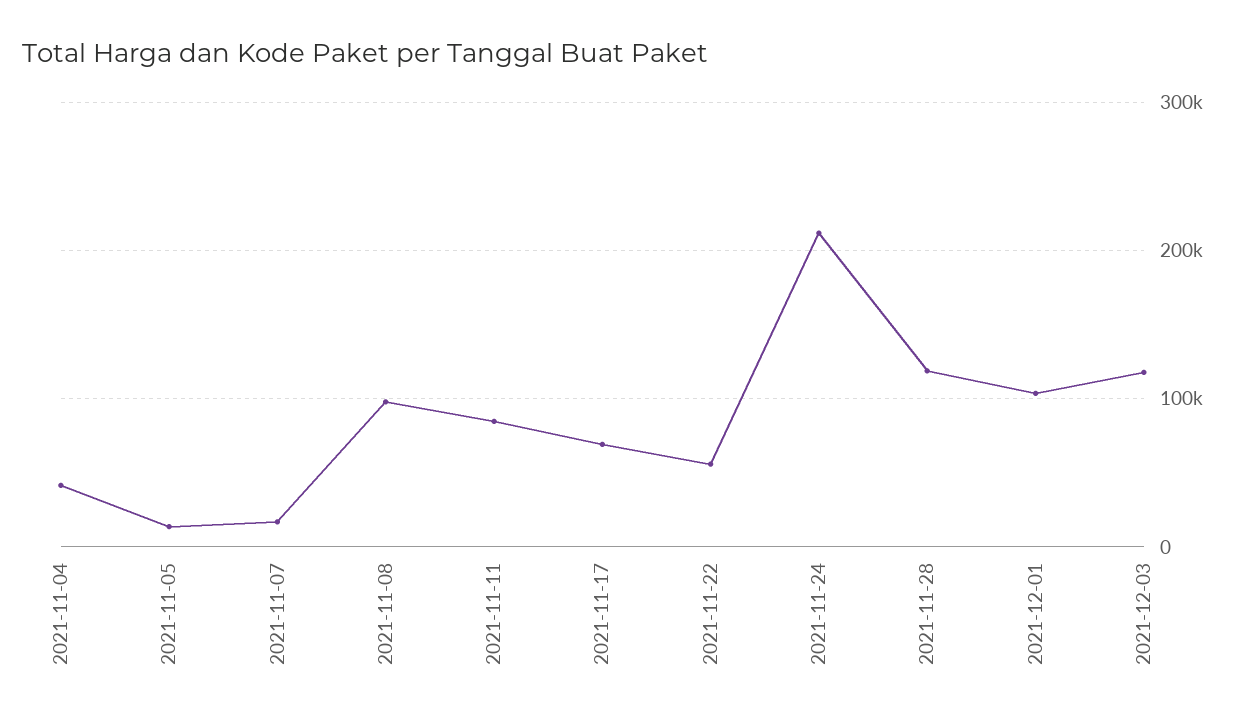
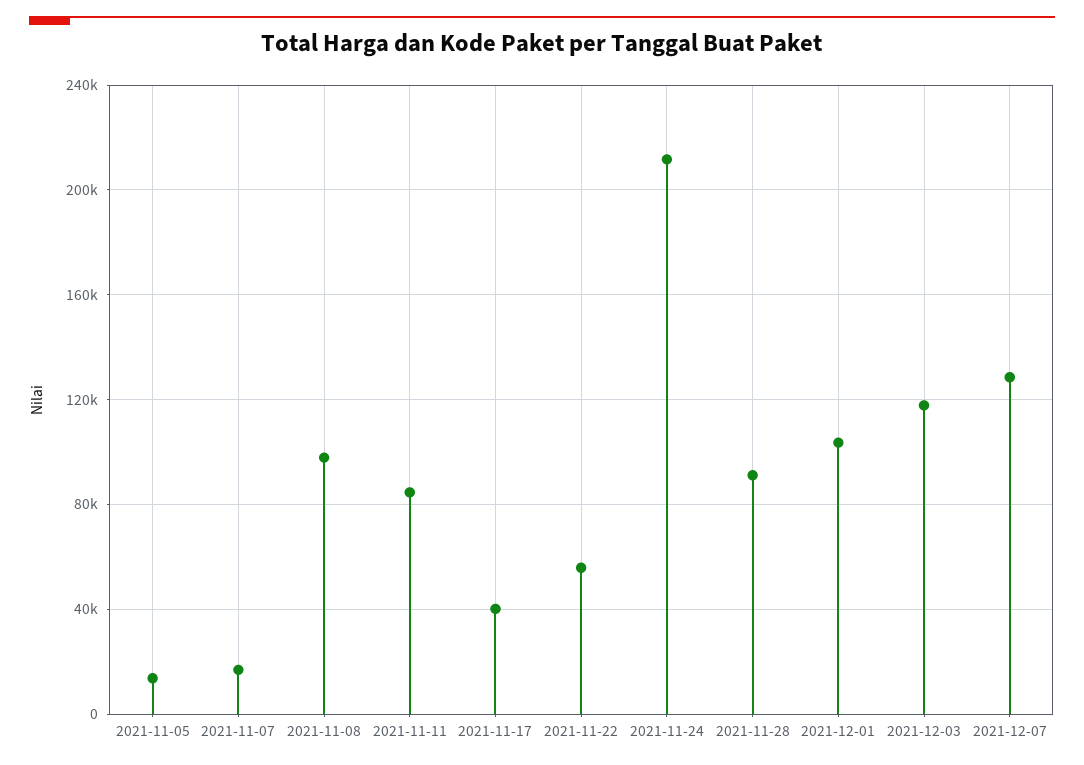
2021-11-04: 40000 -> none
2021-11-17: 70000 -> 40000
2021-11-28: 120000 -> 90000
2021-12-07: none -> 130000

